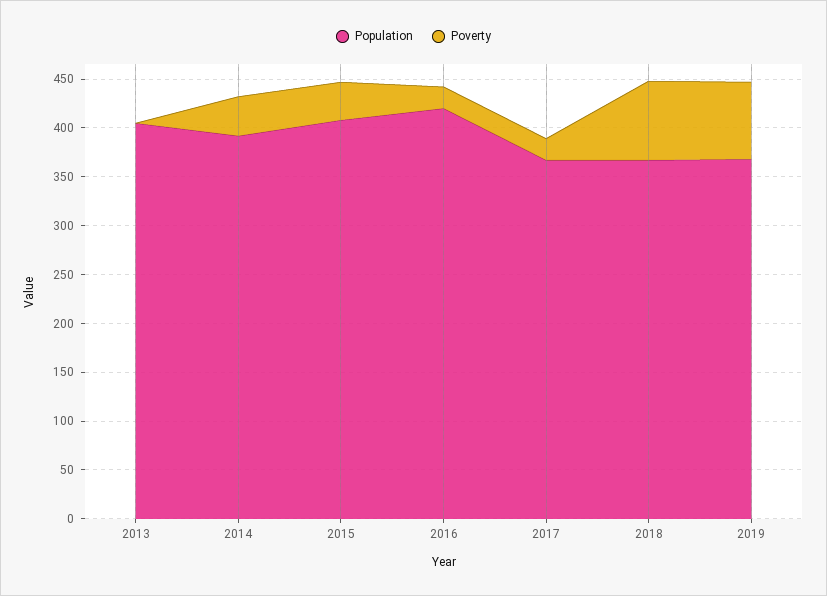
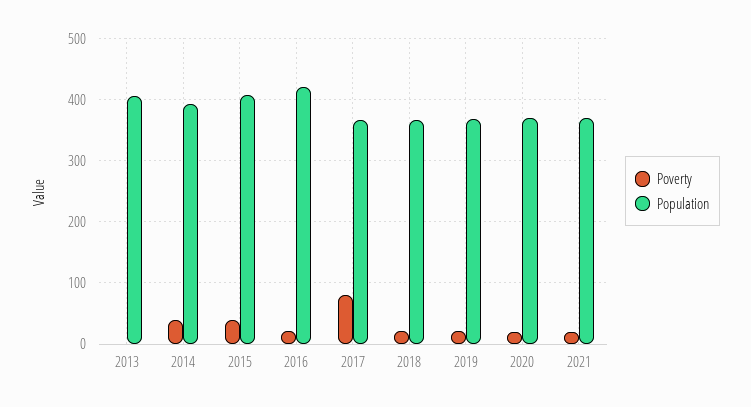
Poverty, 2017: 20 -> 80
Poverty, 2018: 80 -> 20
Poverty, 2019: 80 -> 20
Poverty, 2020: none -> 20
Population, 2020: none -> 370
Poverty, 2021: none -> 20
Population, 2021: none -> 370

